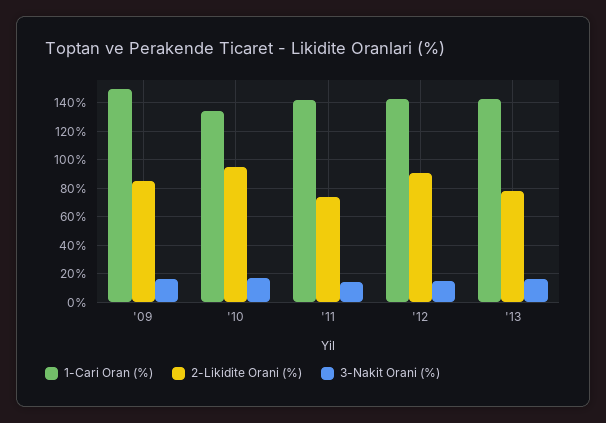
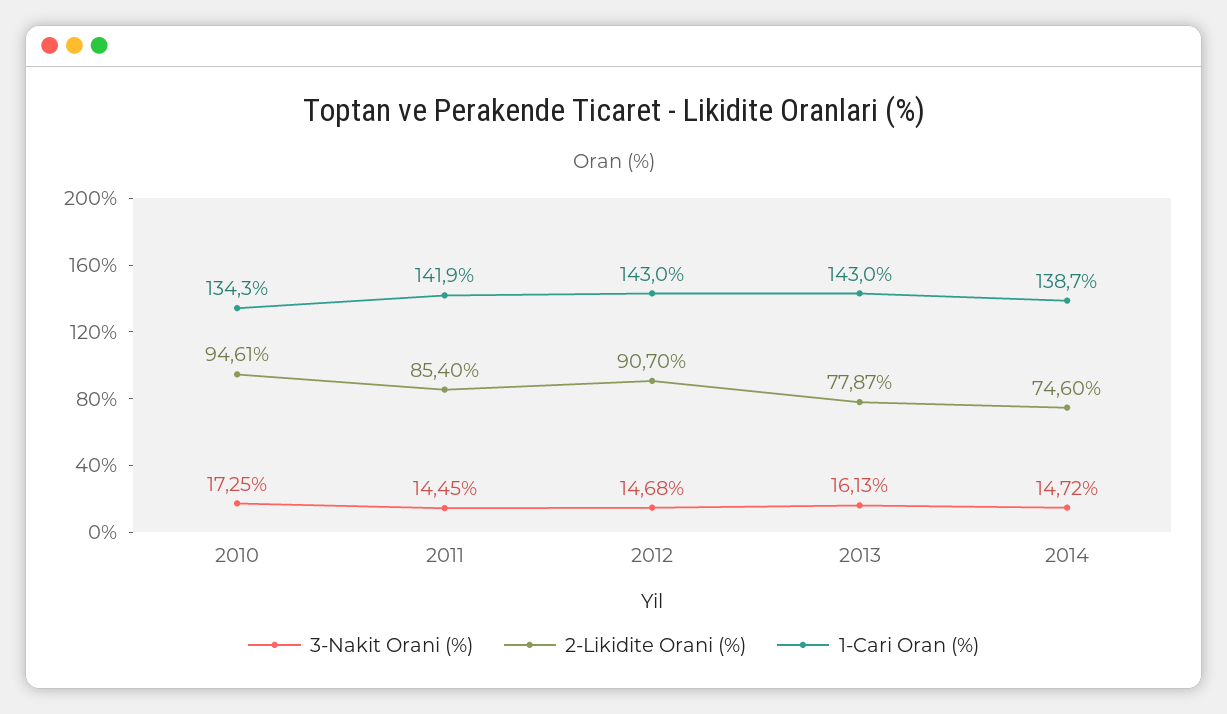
1-Cari Oran (%), '09: 150 -> none
2-Likidite Orani (%), '09: 85 -> none
3-Nakit Orani (%), '09: 15 -> none
2-Likidite Orani (%), '11: 75 -> 85.4
3-Nakit Orani (%), 2014: none -> 14.72
2-Likidite Orani (%), 2014: none -> 74.6
1-Cari Oran (%), 2014: none -> 138.7

